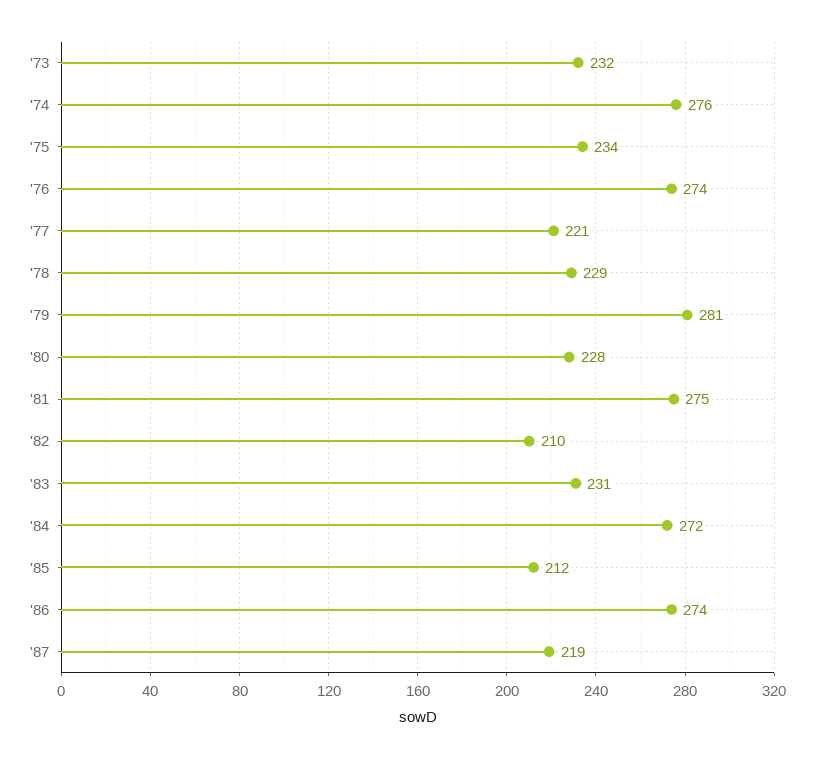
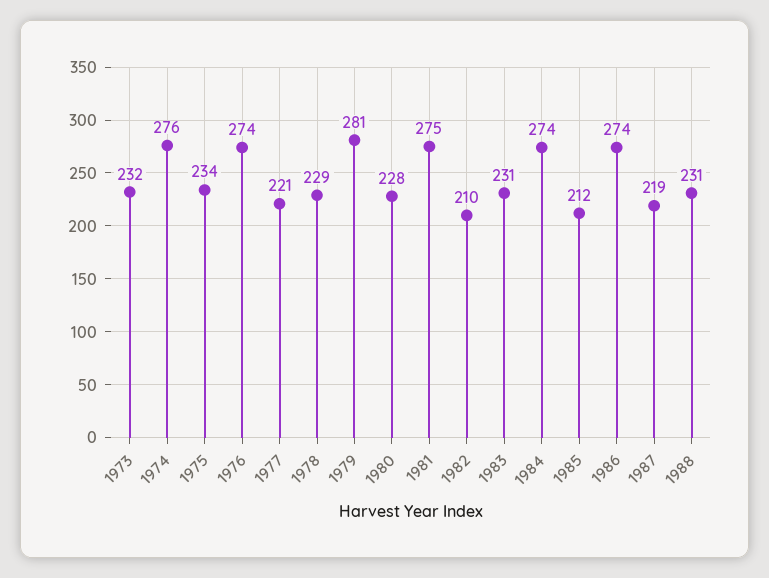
'84: 272 -> 274
1988: none -> 231

